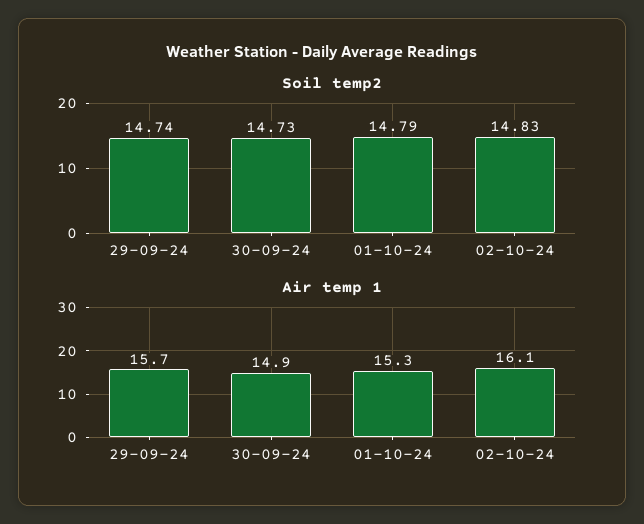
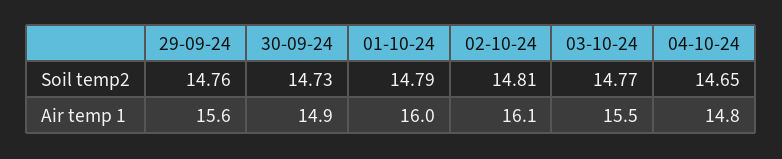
Soil temp2, 29-09-24: 14.74 -> 14.76
Soil temp2, 02-10-24: 14.83 -> 14.81
Air temp 1, 29-09-24: 15.7 -> 15.6
Air temp 1, 01-10-24: 15.3 -> 16
Soil temp2, 03-10-24: none -> 14.77
Soil temp2, 04-10-24: none -> 14.65
Air temp 1, 03-10-24: none -> 15.5
Air temp 1, 04-10-24: none -> 14.8

